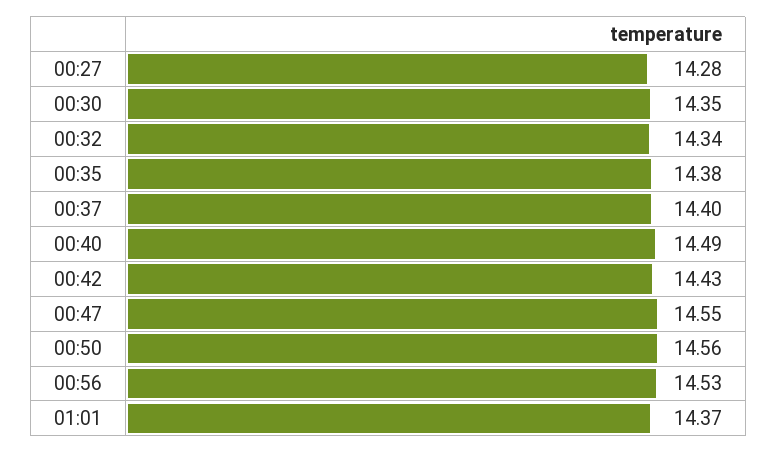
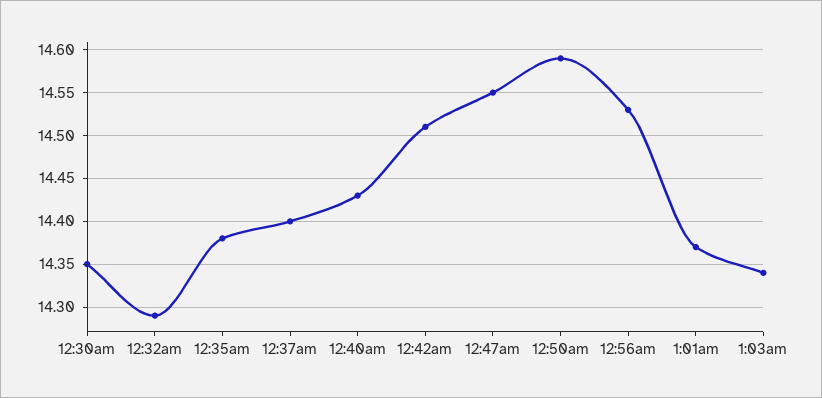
00:27: 14.28 -> none
00:32: 14.34 -> 14.29
00:40: 14.49 -> 14.43
00:42: 14.43 -> 14.51
00:50: 14.56 -> 14.59
1:03am: none -> 14.34

